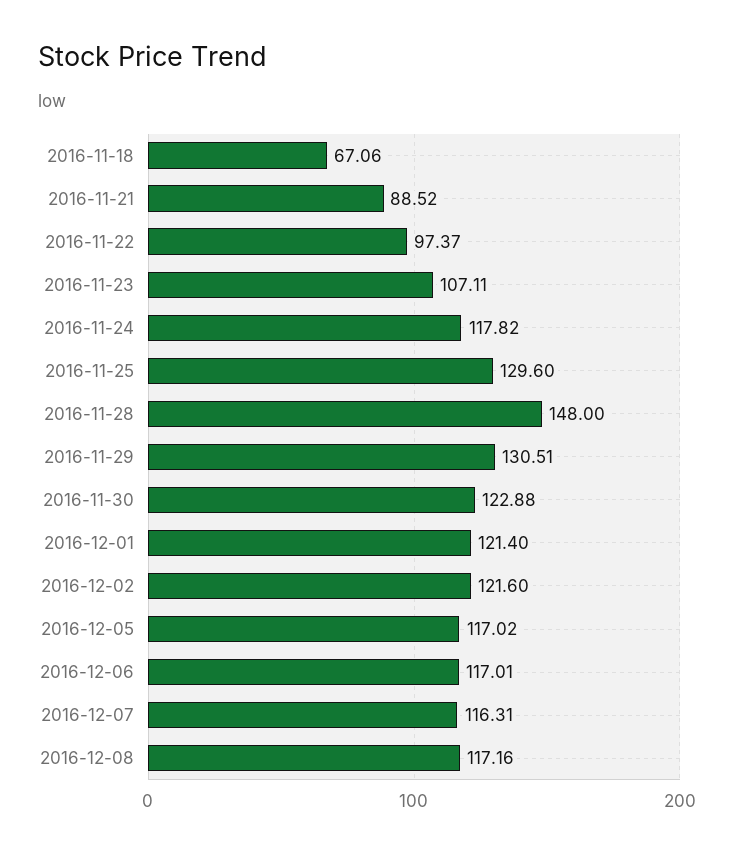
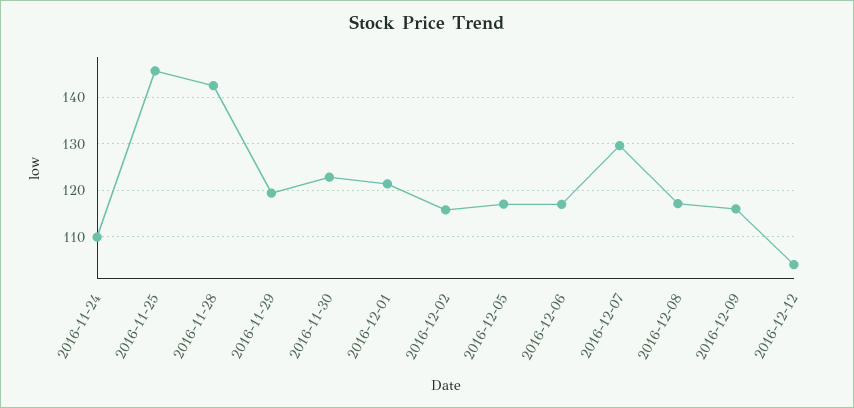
2016-11-18: 67.06 -> none
2016-11-21: 88.52 -> none
2016-11-22: 97.37 -> none
2016-11-23: 107.11 -> none
2016-11-24: 117.82 -> 110
2016-11-25: 129.6 -> 146
2016-11-28: 148 -> 142
2016-11-29: 130.51 -> 120
2016-12-02: 121.6 -> 116
2016-12-07: 116.31 -> 130
2016-12-09: none -> 116
2016-12-12: none -> 104

